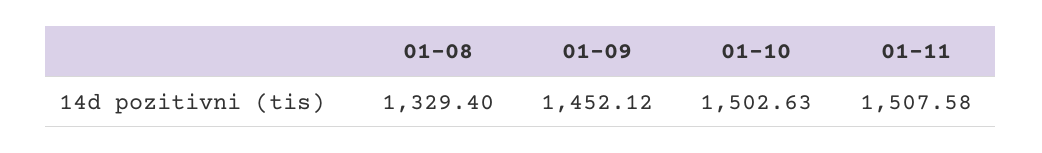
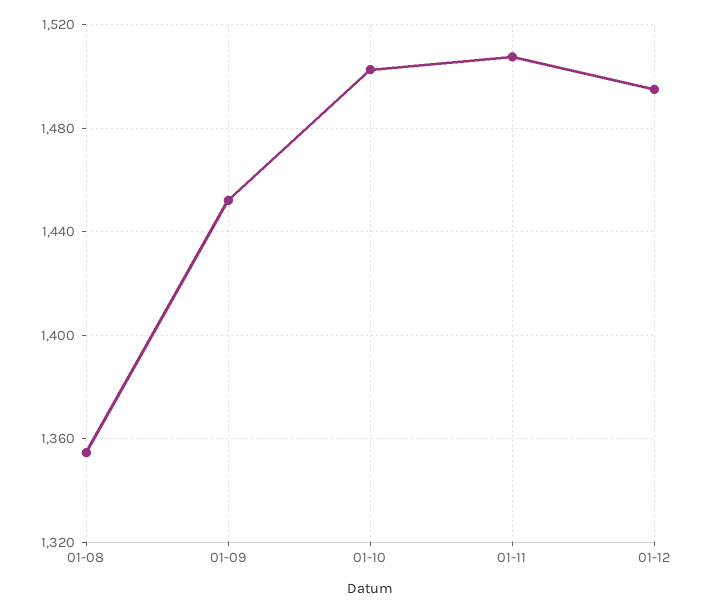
01-08: 1329.4 -> 1355
01-12: none -> 1495

